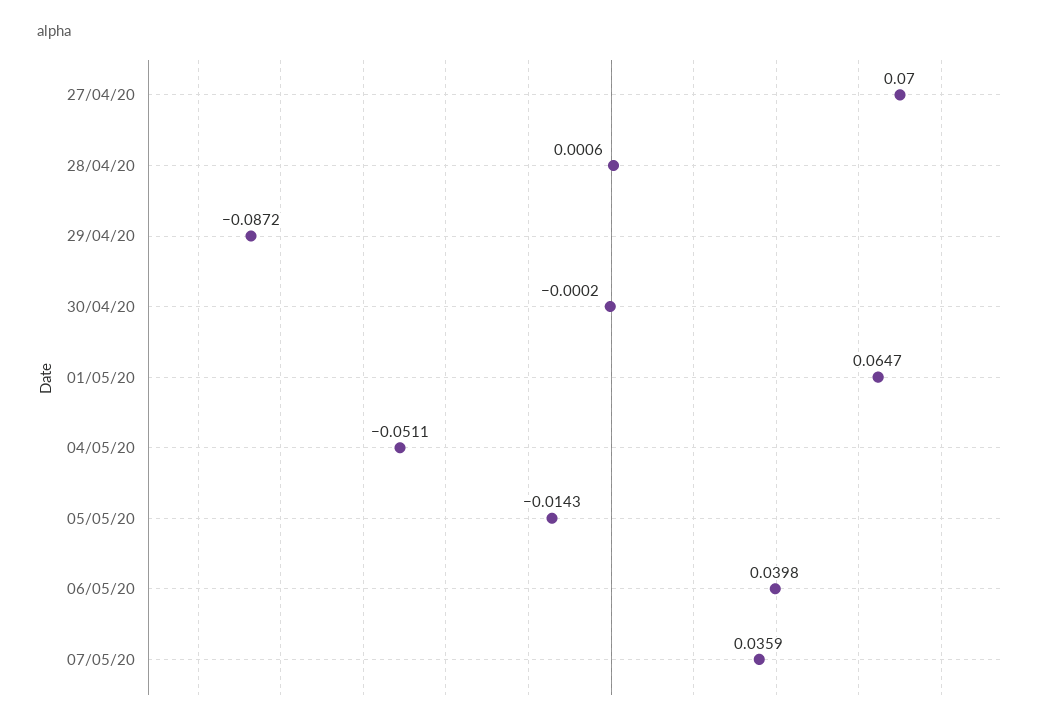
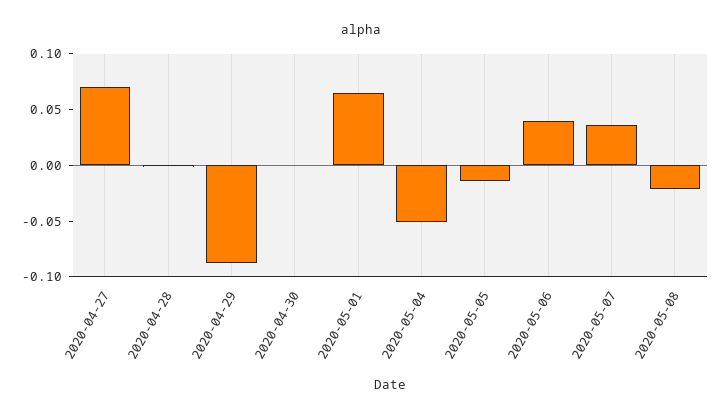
2020-05-08: none -> -0.02

